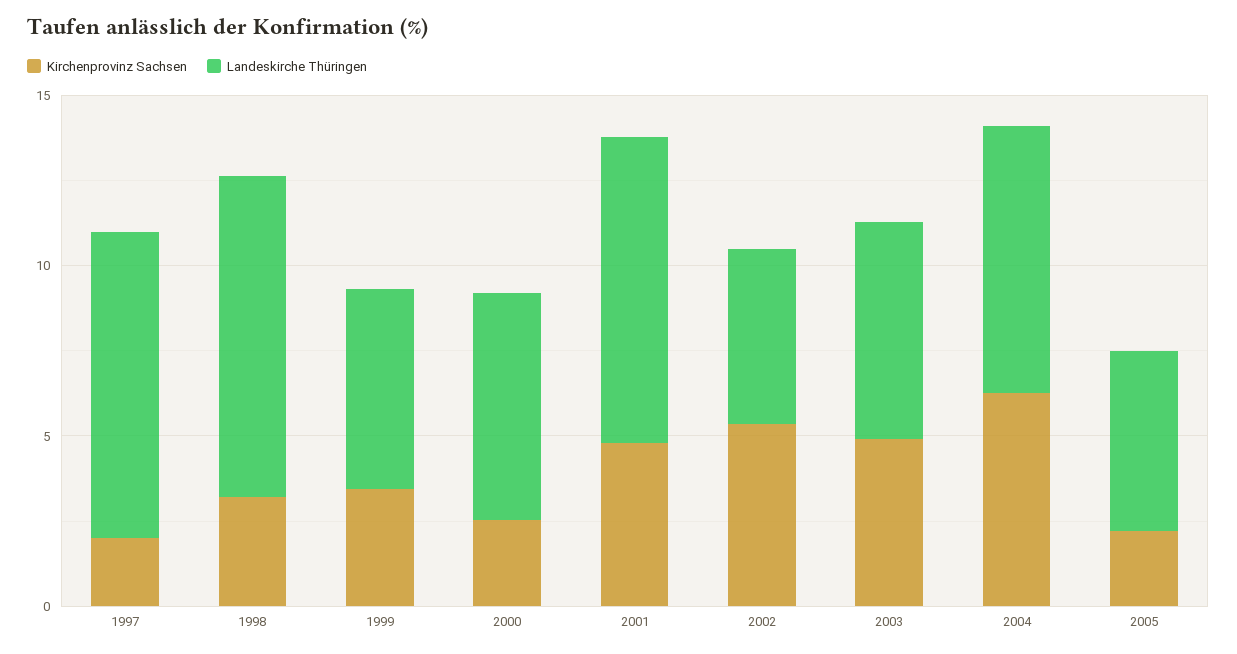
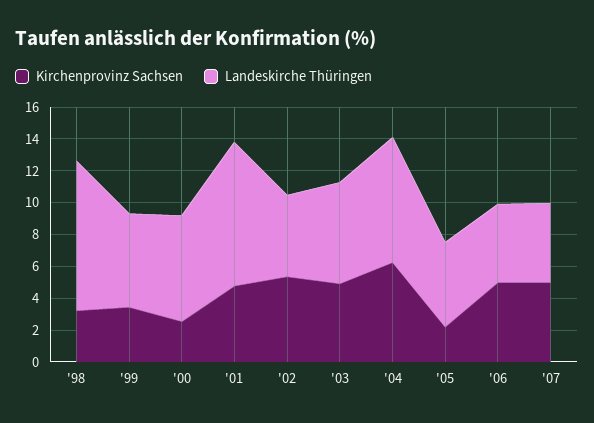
Kirchenprovinz Sachsen, 1997: 2 -> none
Landeskirche Thüringen, 1997: 9 -> none
Kirchenprovinz Sachsen, '06: none -> 5
Landeskirche Thüringen, '06: none -> 5
Kirchenprovinz Sachsen, '07: none -> 5
Landeskirche Thüringen, '07: none -> 5

